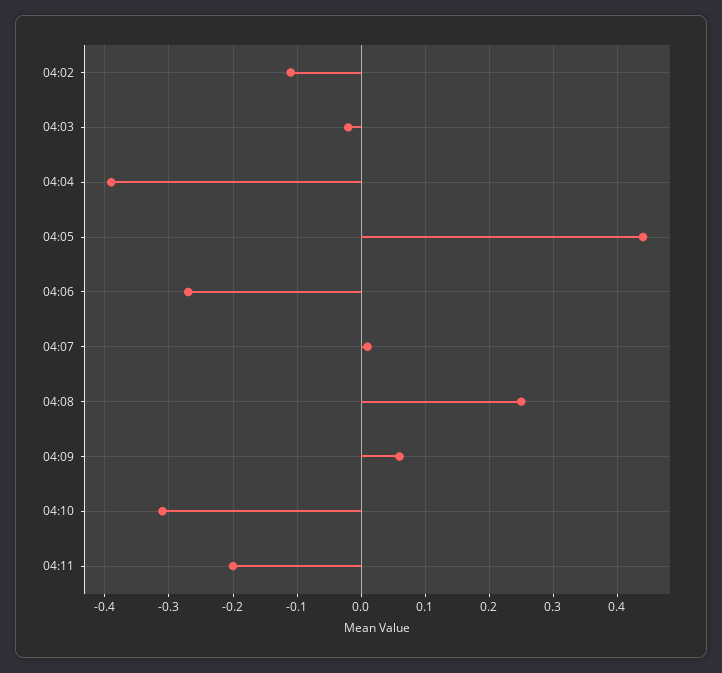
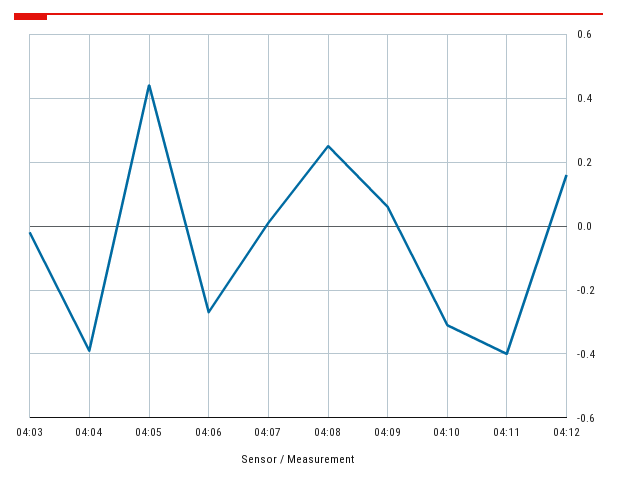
04:02: -0.11 -> none
04:11: -0.2 -> -0.4
04:12: none -> 0.15

